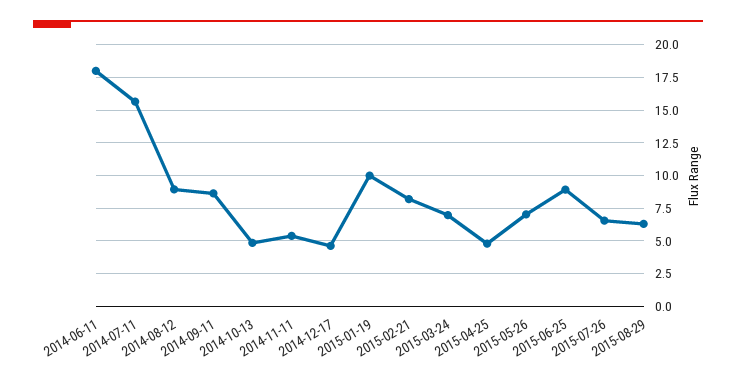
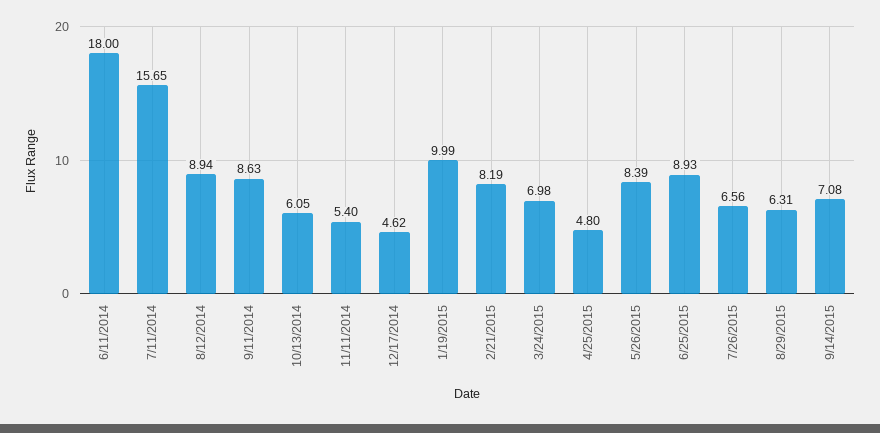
2014-10-13: 5 -> 6.05
2015-05-26: 7 -> 8.39
9/14/2015: none -> 7.08

